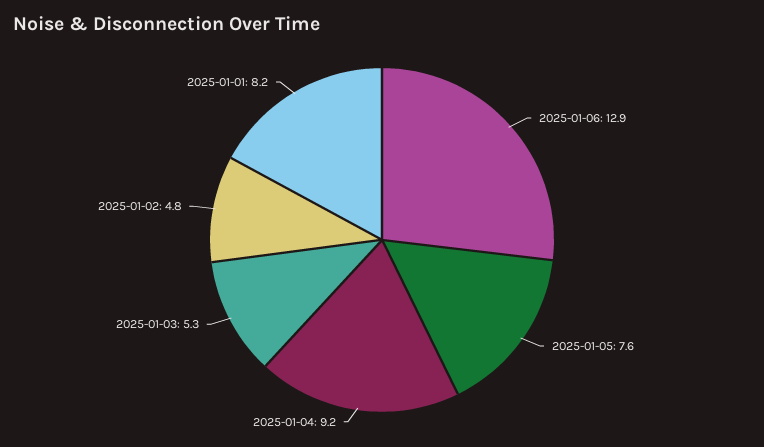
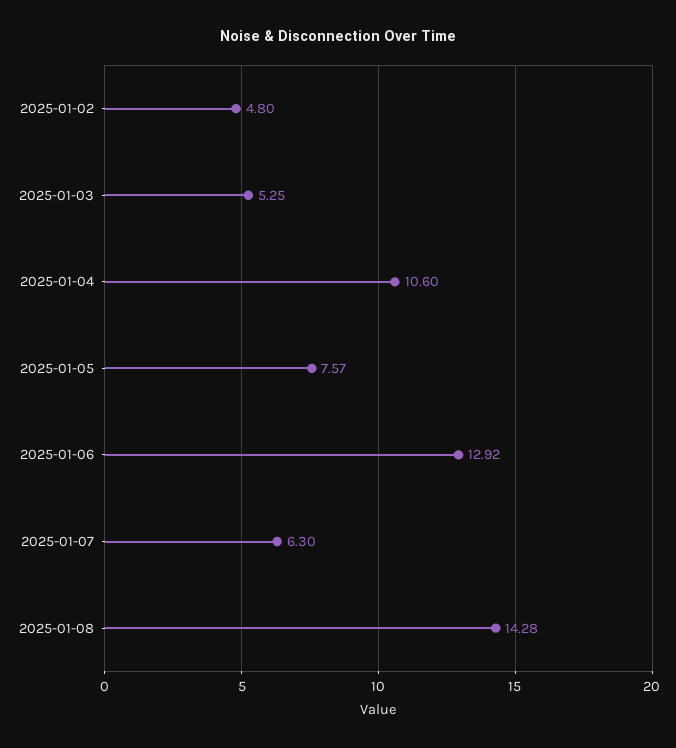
2025-01-04: 9.2 -> 10.6
2025-01-01: 8.2 -> none
2025-01-07: none -> 6.3
2025-01-08: none -> 14.28

